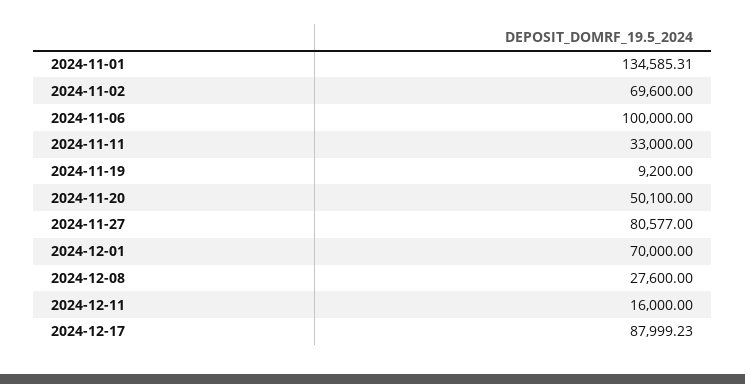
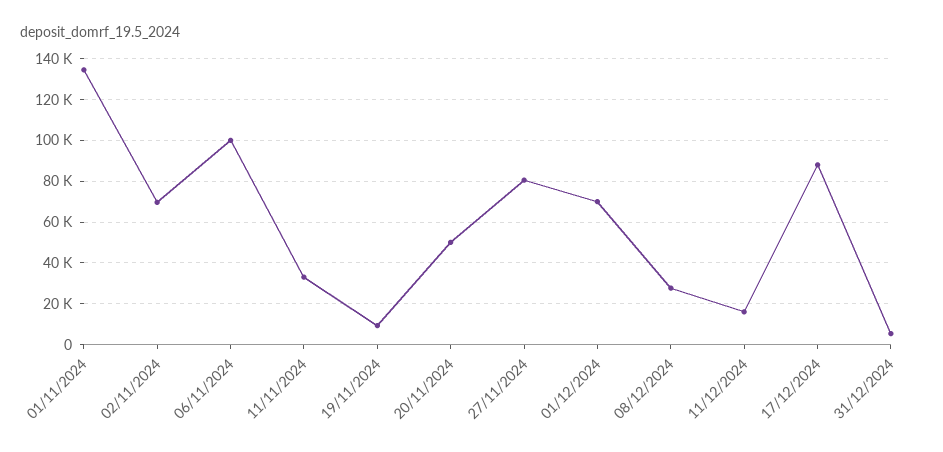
31/12/2024: none -> 5000

